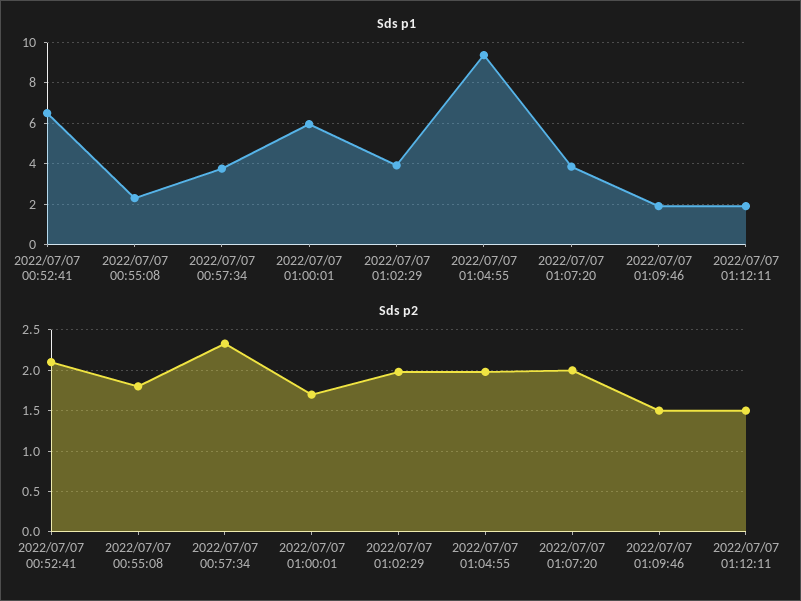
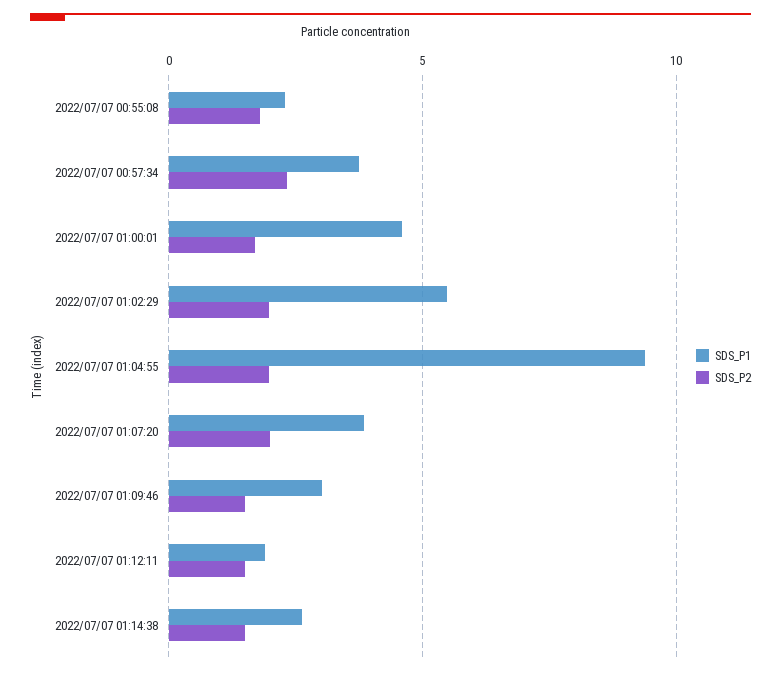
Sds p1, 2022/07/07 00:52:41: 6.5 -> none
Sds p1, 2022/07/07 01:00:01: 6 -> 4.5
Sds p1, 2022/07/07 01:02:29: 4 -> 5.5
Sds p1, 2022/07/07 01:09:46: 2 -> 3
Sds p2, 2022/07/07 00:52:41: 2.1 -> none
Sds p1, 2022/07/07 01:14:38: none -> 2.5
Sds p2, 2022/07/07 01:14:38: none -> 1.5

